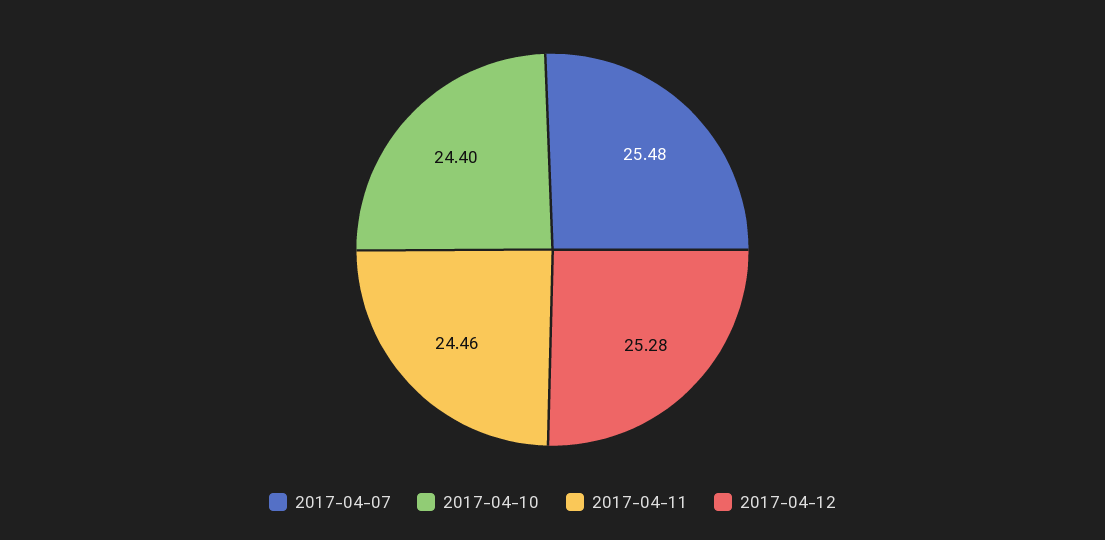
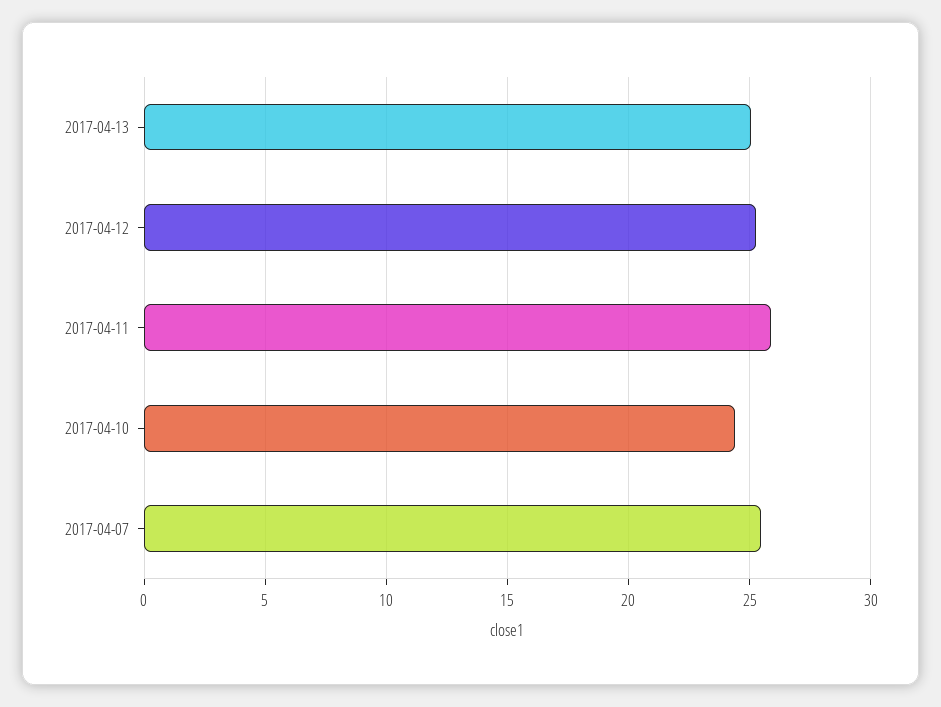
2017-04-11: 24.46 -> 26
2017-04-13: none -> 25

